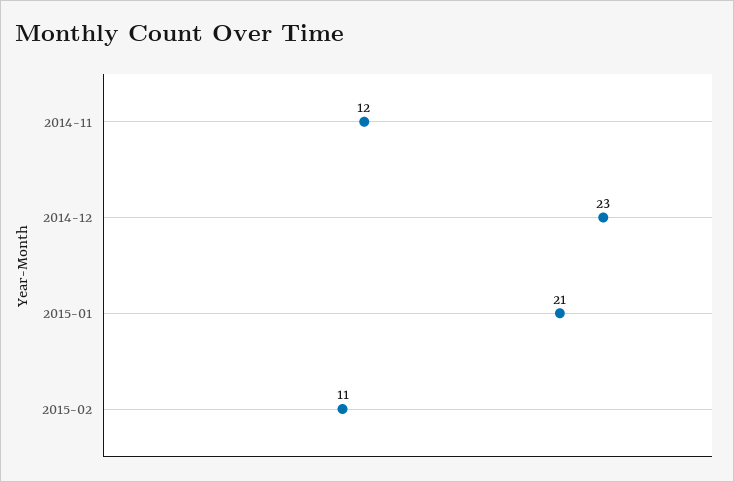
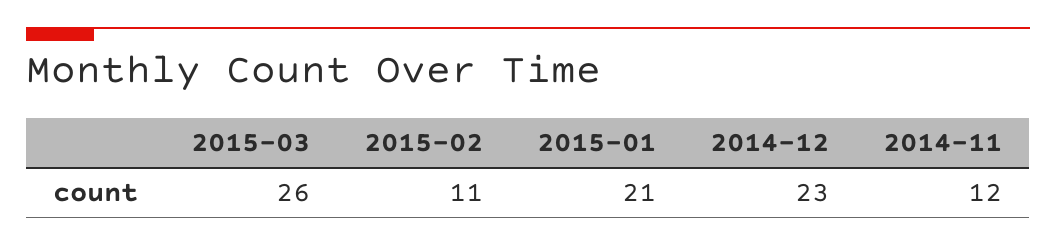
2015-03: none -> 26

